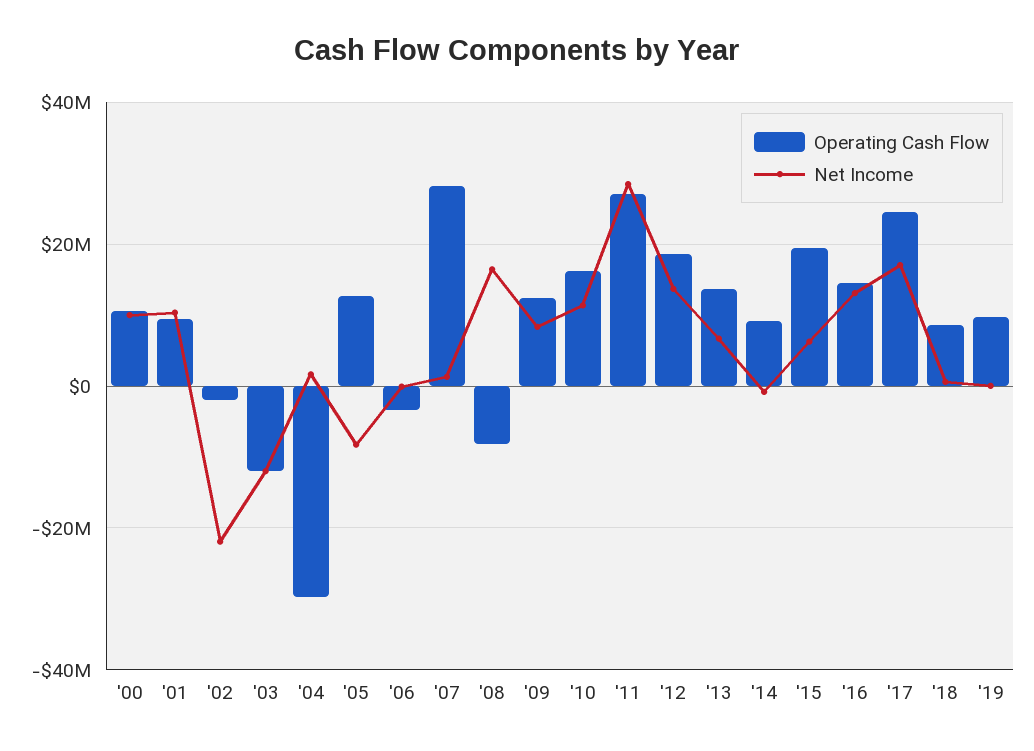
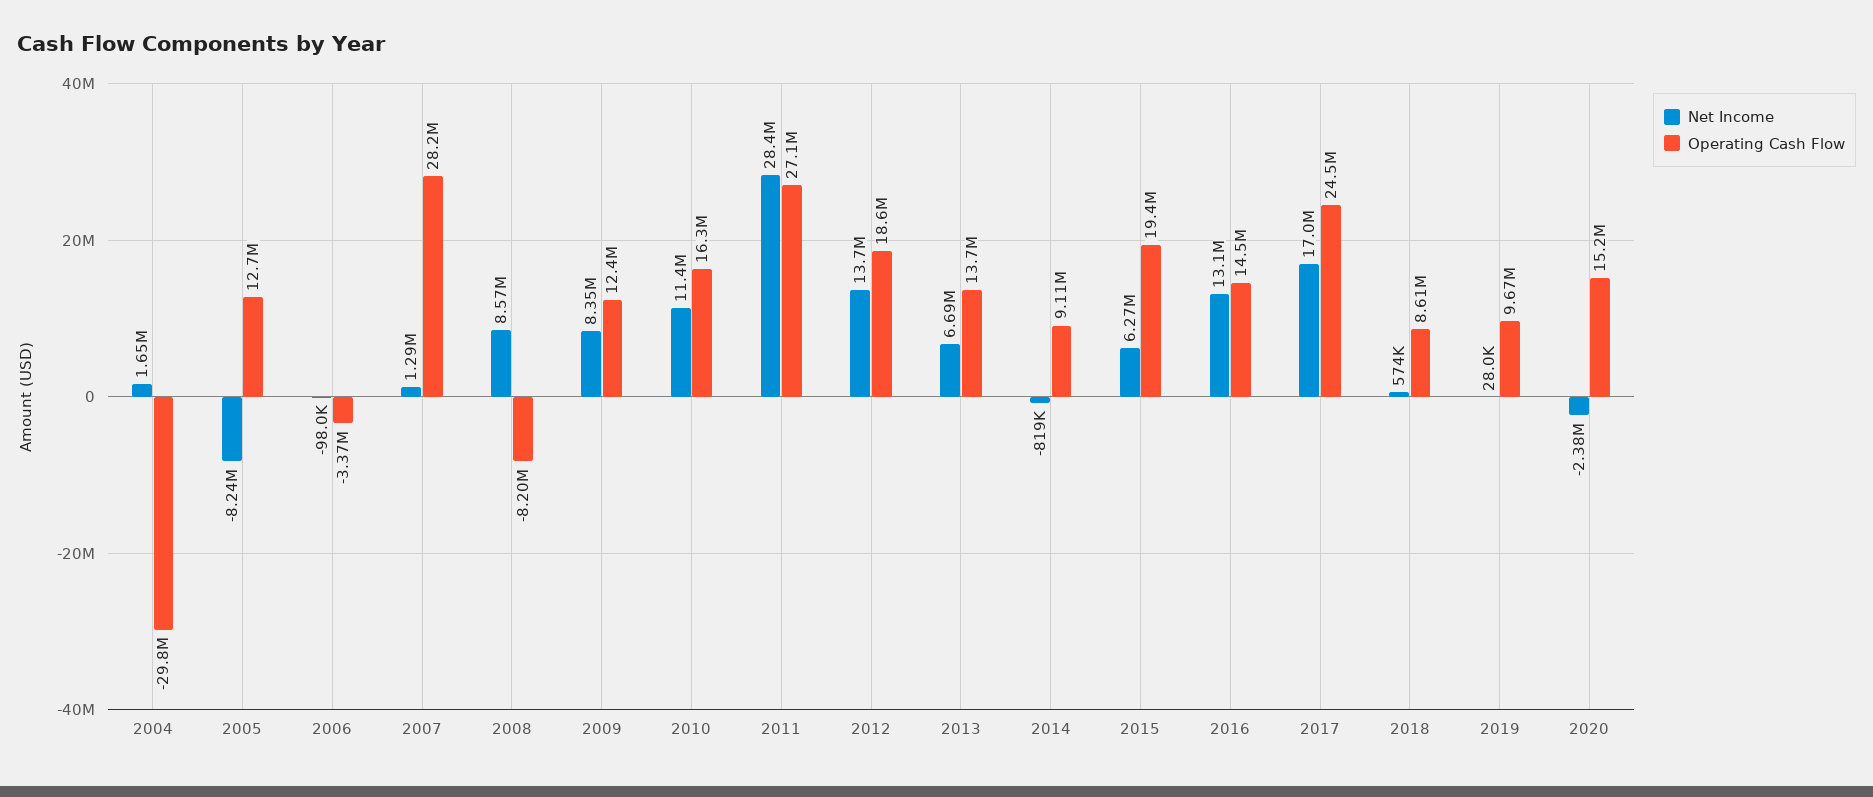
Operating Cash Flow, '00: 10000000 -> none
Net Income, '00: 10000000 -> none
Operating Cash Flow, '01: 10000000 -> none
Net Income, '01: 10000000 -> none
Operating Cash Flow, '02: -2000000 -> none
Net Income, '02: -22000000 -> none
Operating Cash Flow, '03: -12000000 -> none
Net Income, '03: -12000000 -> none
Net Income, '08: 16000000 -> 8570000
Net Income, 2020: none -> -2380000
Operating Cash Flow, 2020: none -> 15200000

